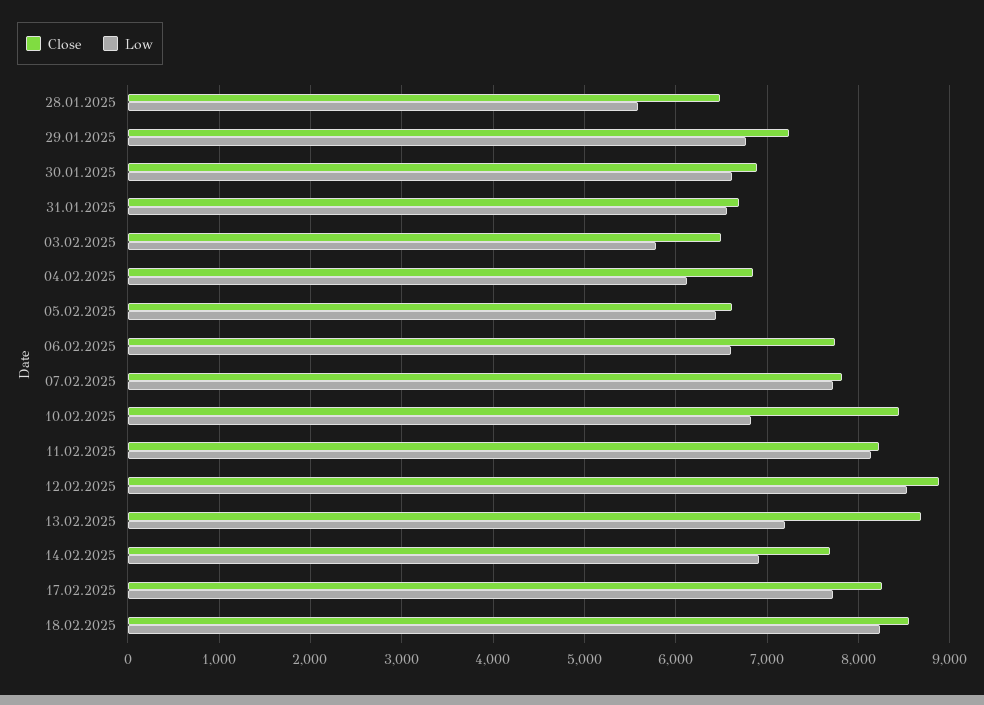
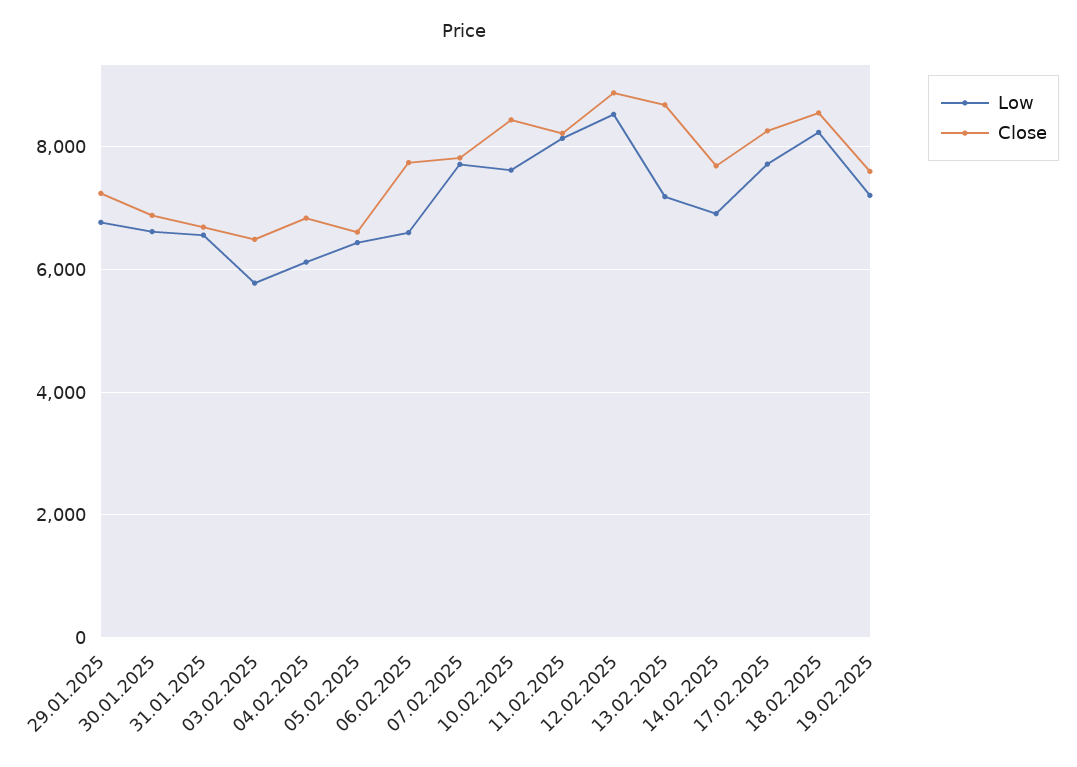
Close, 28.01.2025: 6500 -> none
Low, 28.01.2025: 5600 -> none
Low, 10.02.2025: 6800 -> 7600
Low, 19.02.2025: none -> 7200
Close, 19.02.2025: none -> 7600

